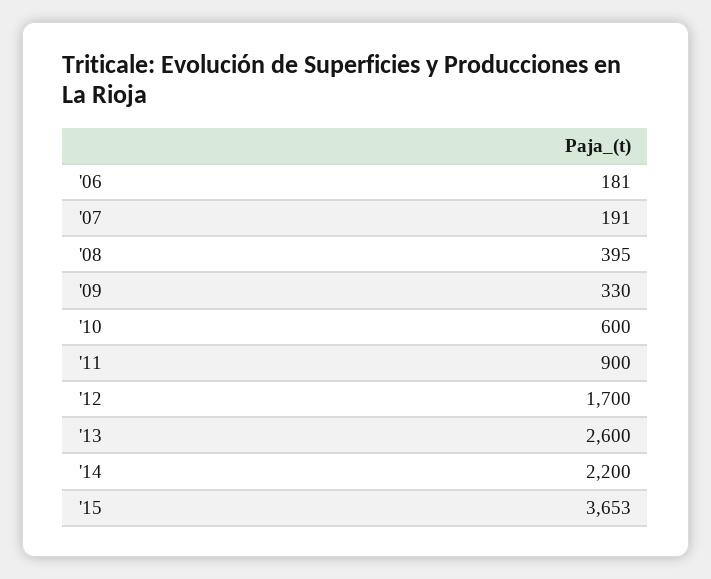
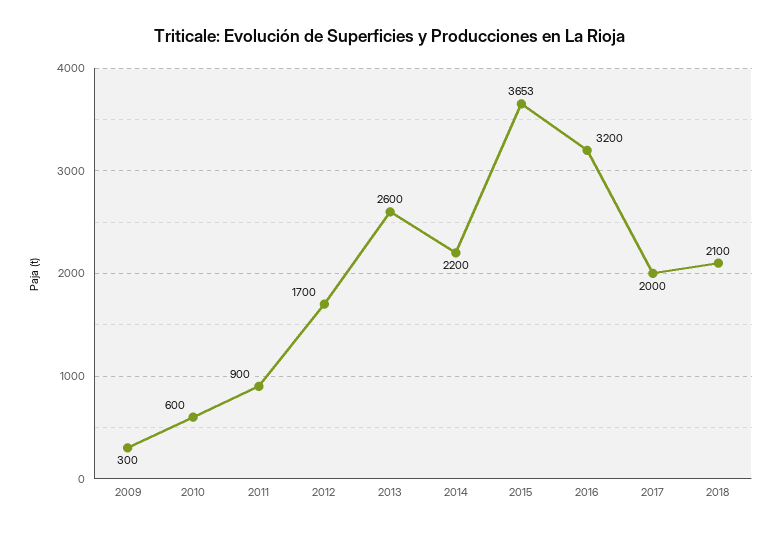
'06: 181 -> none
'07: 191 -> none
'08: 395 -> none
'09: 330 -> 300
2016: none -> 3200
2017: none -> 2000
2018: none -> 2100

